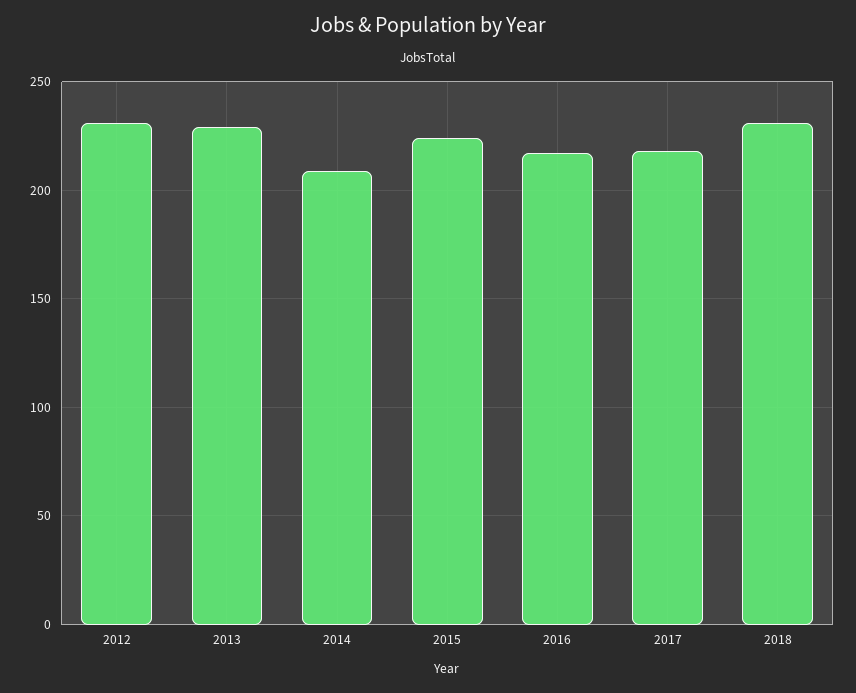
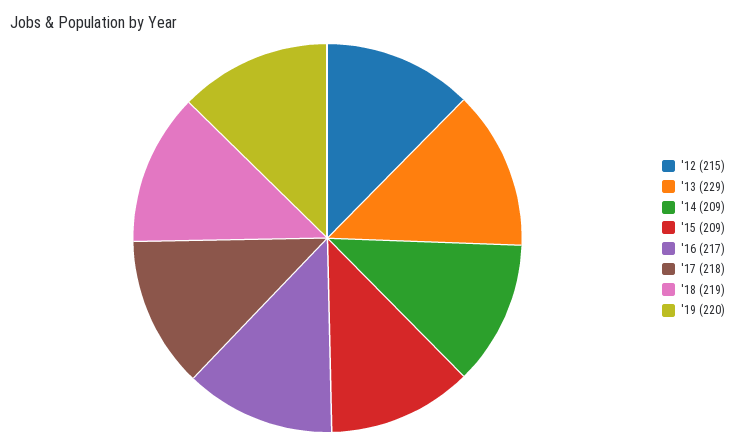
2012: 230 -> 215
2015: 225 -> 209
2018: 230 -> 219
'19: none -> 220

